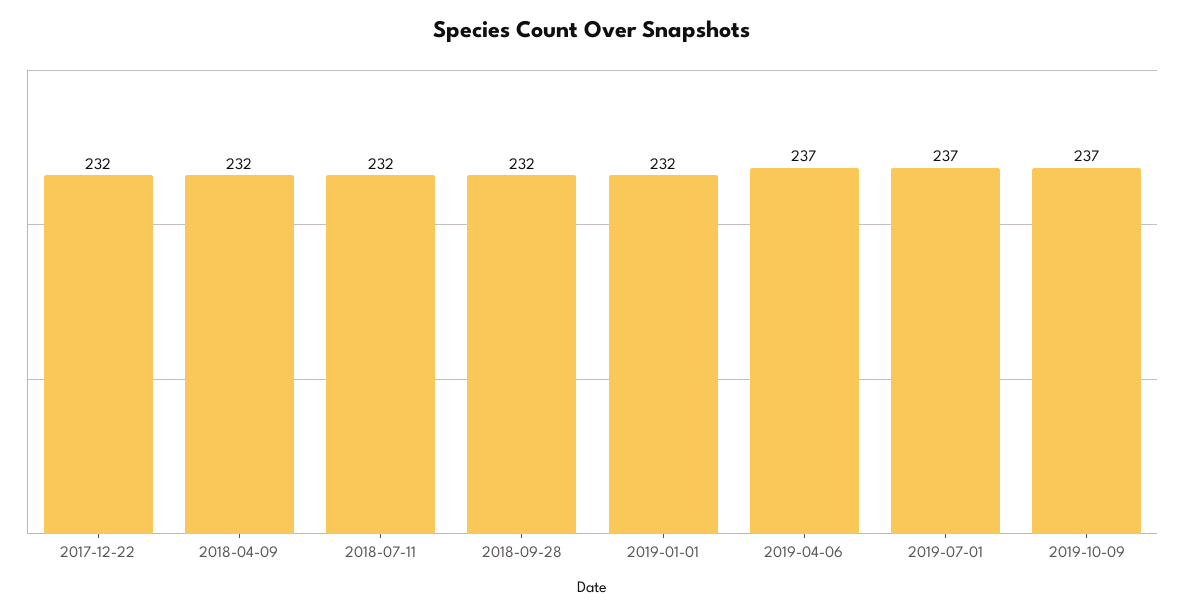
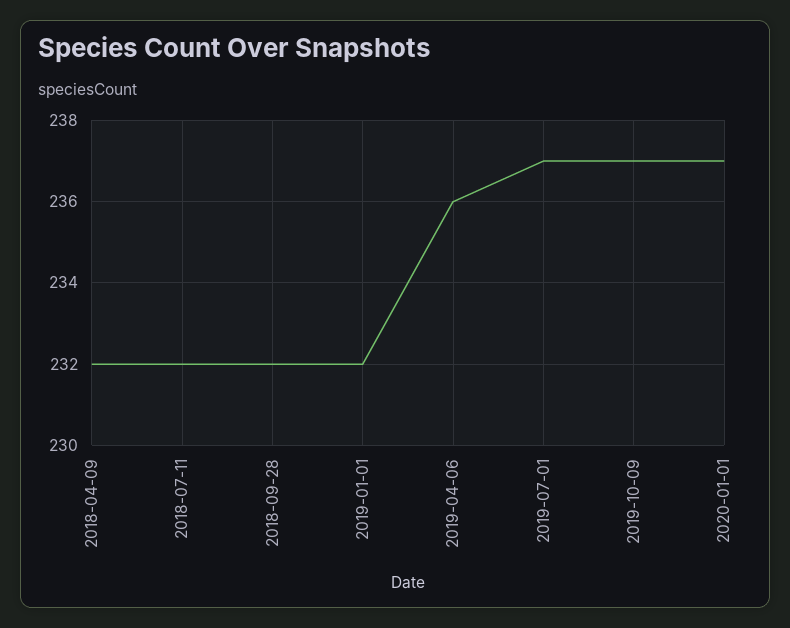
2017-12-22: 232 -> none
2019-04-06: 237 -> 236
2020-01-01: none -> 237

